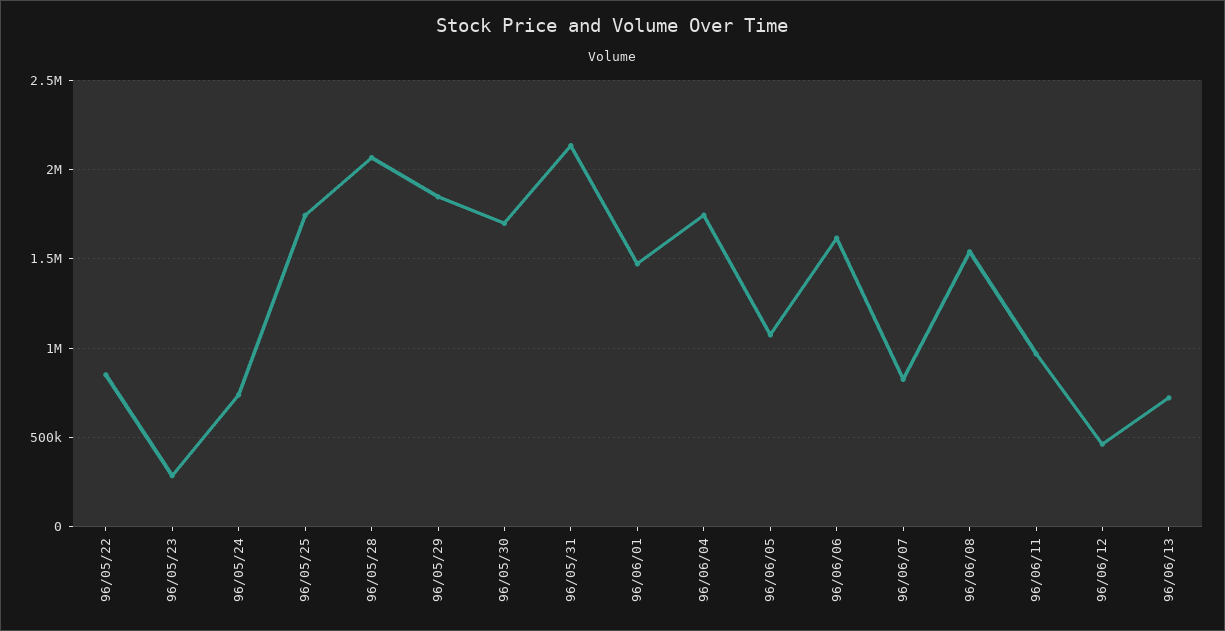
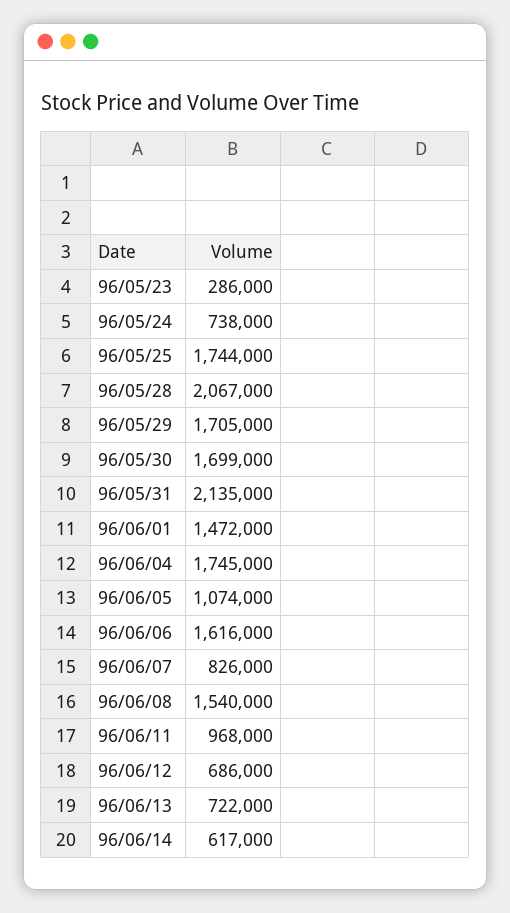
96/05/22: 850000 -> none
96/05/29: 1850000 -> 1705000
96/06/12: 450000 -> 686000
96/06/14: none -> 617000

